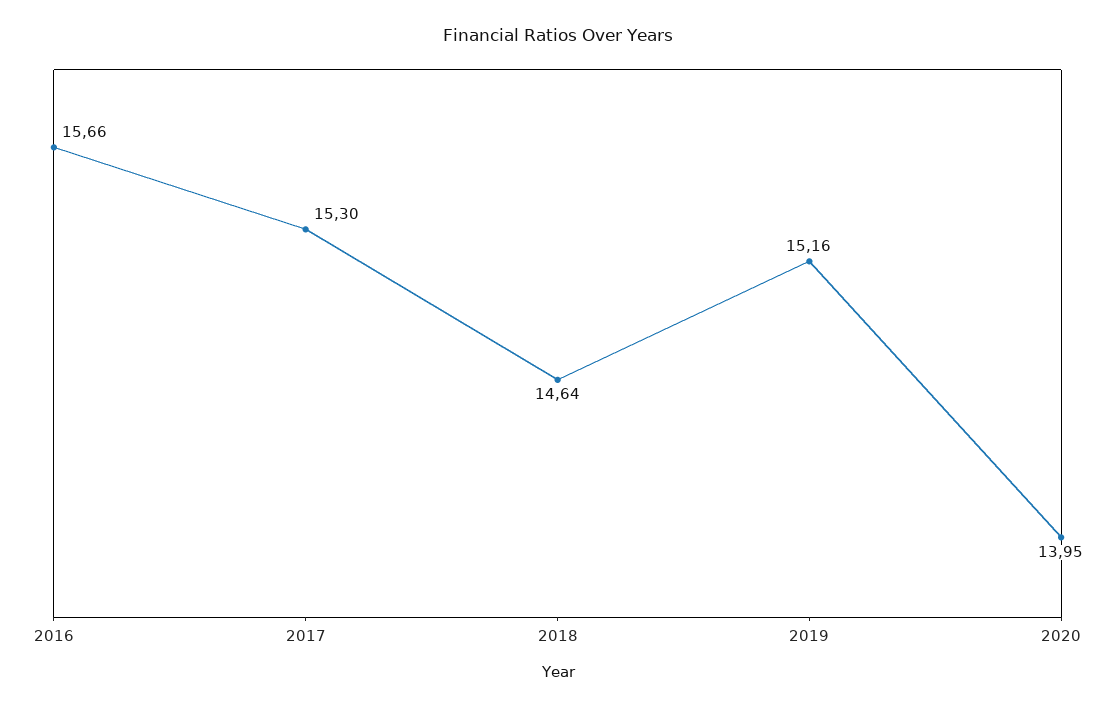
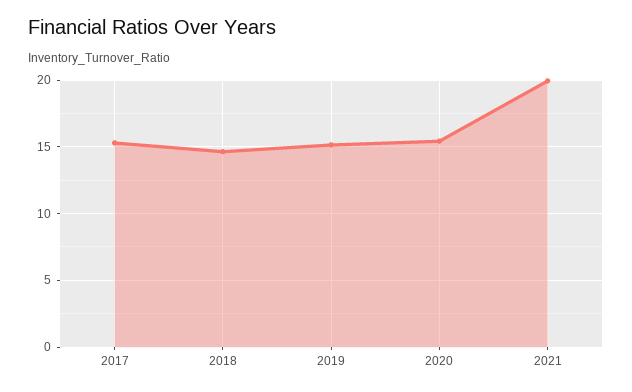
2016: 15.66 -> none
2020: 13.95 -> 15.5
2021: none -> 20

